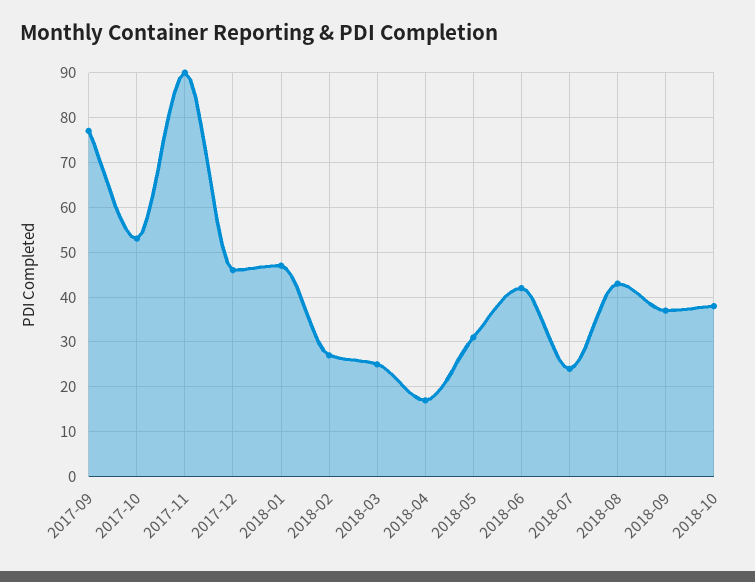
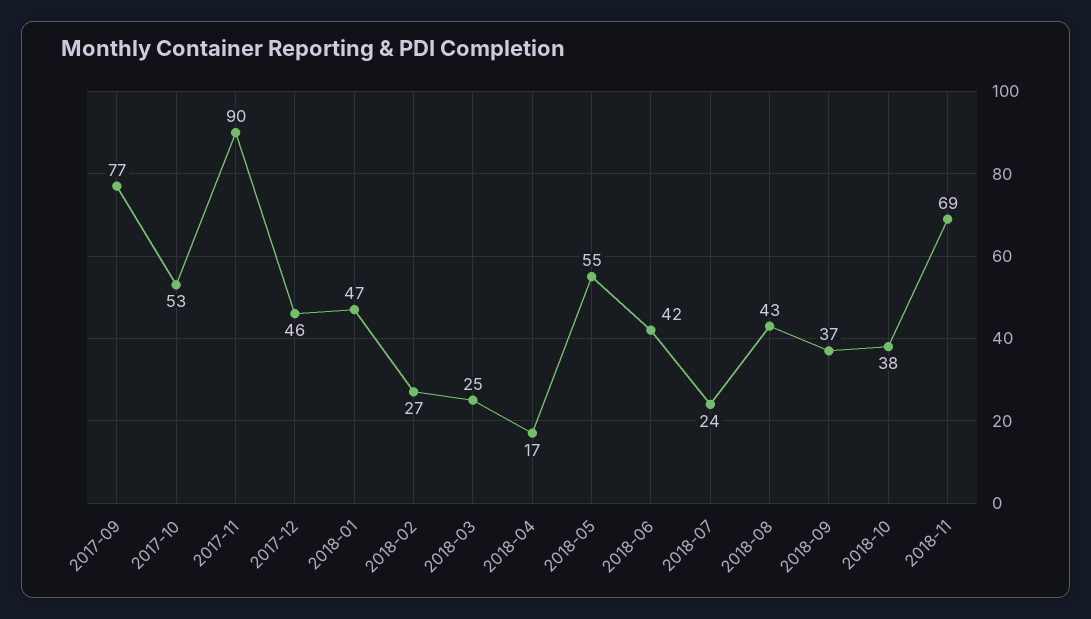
2018-05: 30 -> 55
2018-11: none -> 69

